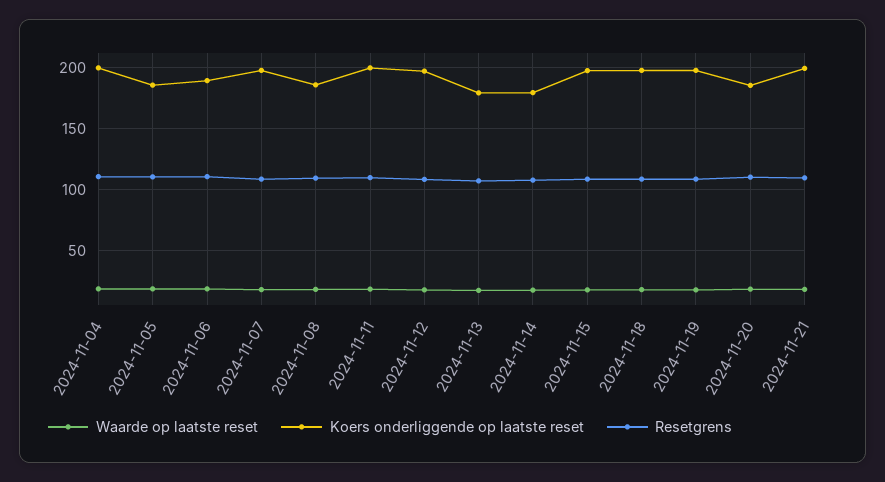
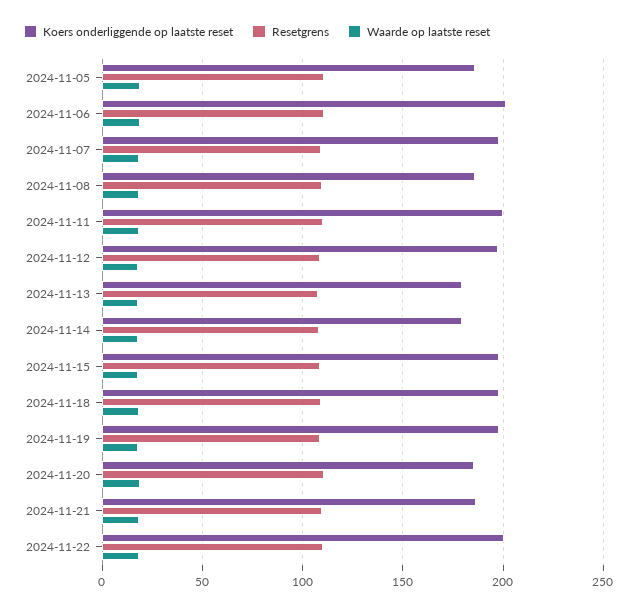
Waarde op laatste reset, 2024-11-04: 20 -> none
Koers onderliggende op laatste reset, 2024-11-04: 200 -> none
Resetgrens, 2024-11-04: 110 -> none
Koers onderliggende op laatste reset, 2024-11-06: 190 -> 200
Koers onderliggende op laatste reset, 2024-11-21: 200 -> 185
Koers onderliggende op laatste reset, 2024-11-22: none -> 200
Resetgrens, 2024-11-22: none -> 110
Waarde op laatste reset, 2024-11-22: none -> 20

